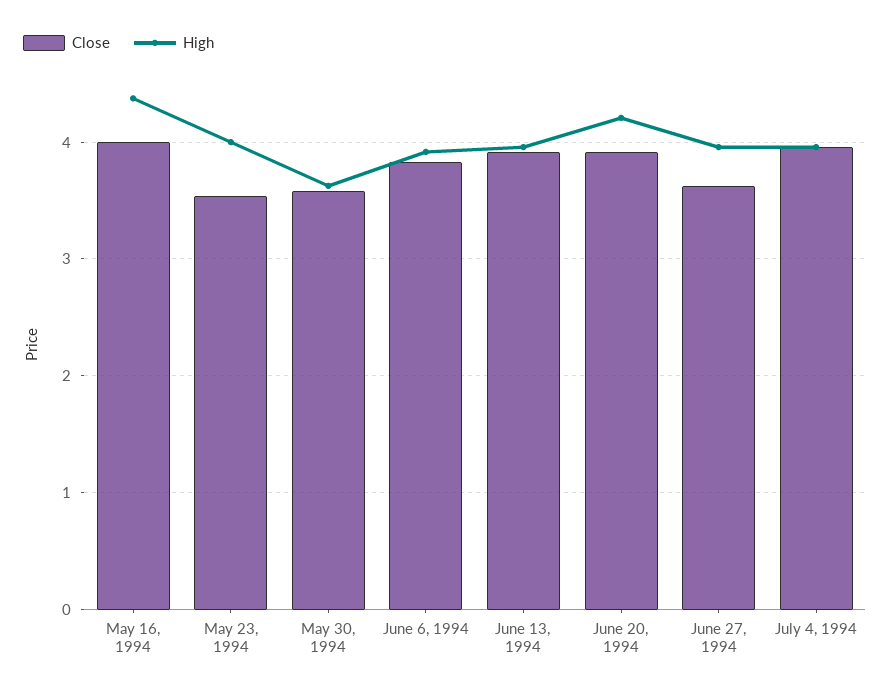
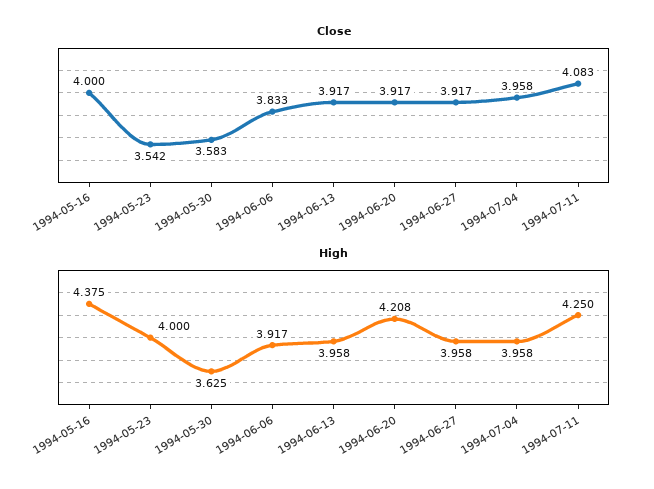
Close, June 27, 1994: 3.6 -> 3.917
Close, 1994-07-11: none -> 4.083
High, 1994-07-11: none -> 4.25

